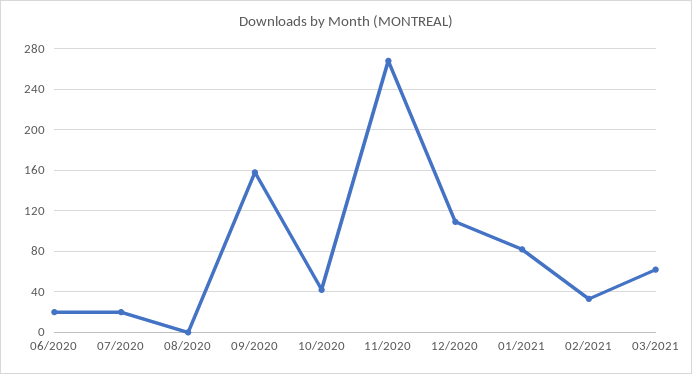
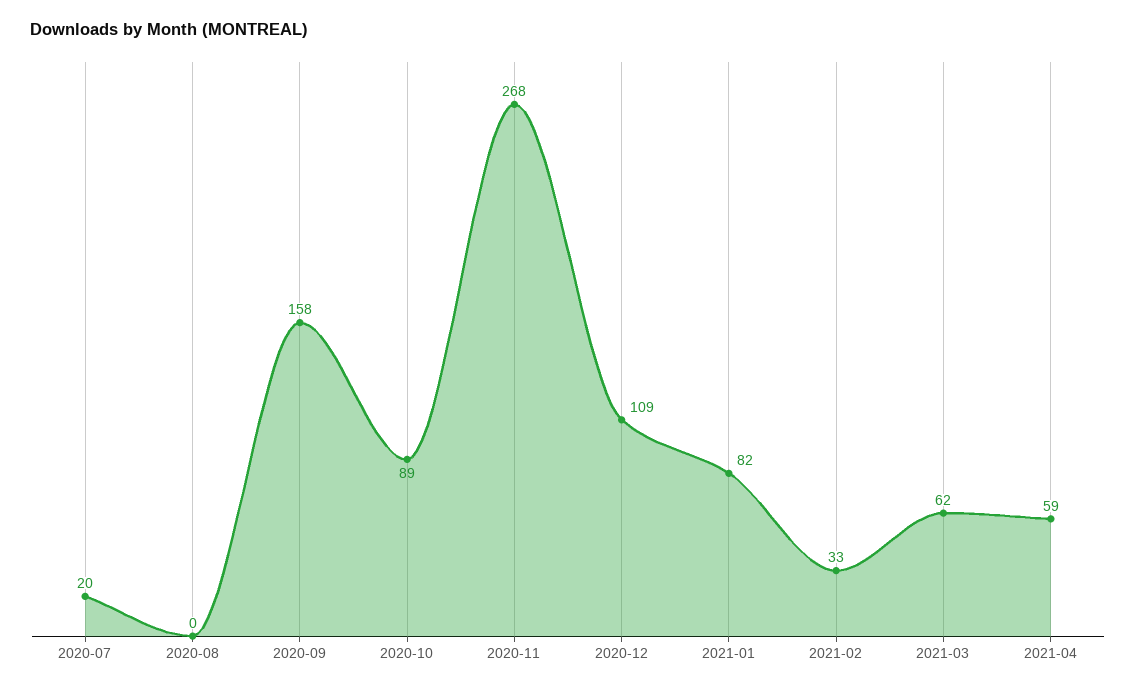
06/2020: 20 -> none
10/2020: 40 -> 89
2021-04: none -> 59

